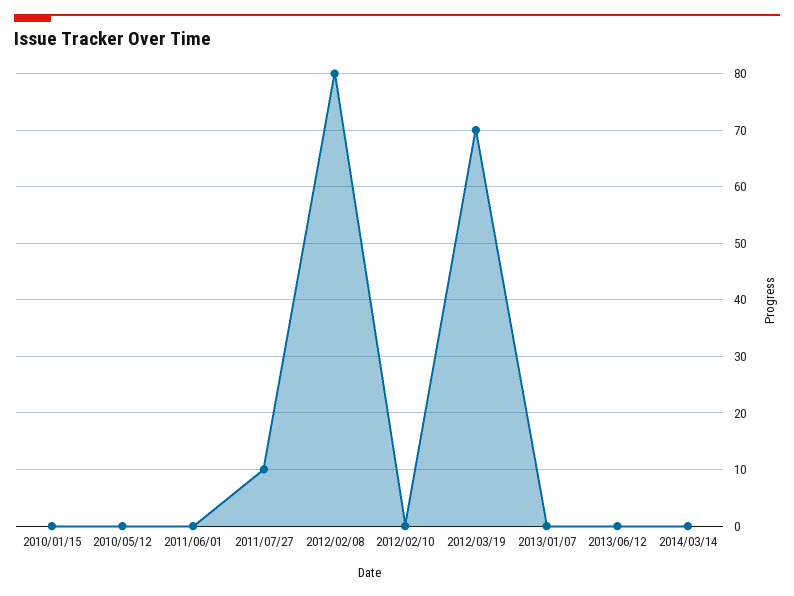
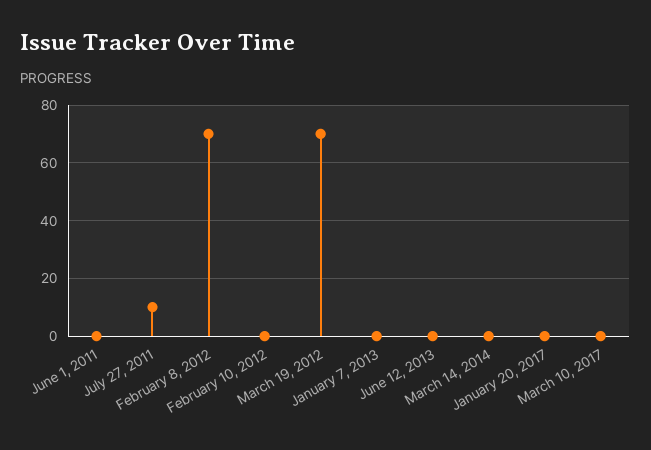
2010/01/15: 0 -> none
2010/05/12: 0 -> none
2012/02/08: 80 -> 70
January 20, 2017: none -> 0
March 10, 2017: none -> 0

